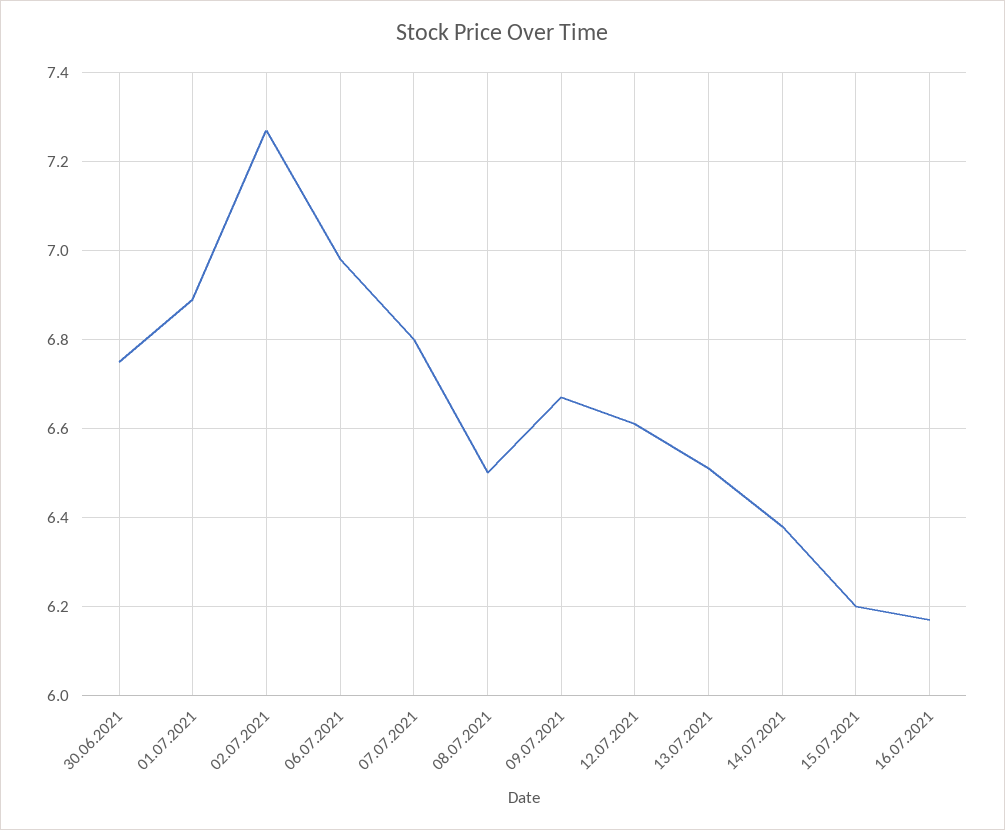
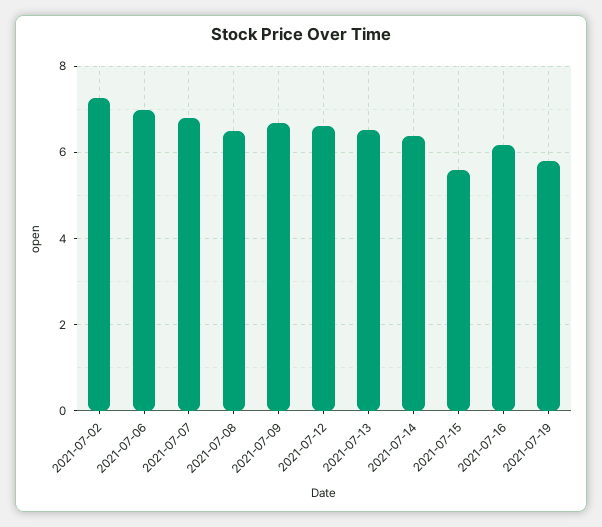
30.06.2021: 6.75 -> none
01.07.2021: 6.9 -> none
15.07.2021: 6.2 -> 5.6
2021-07-19: none -> 5.8

